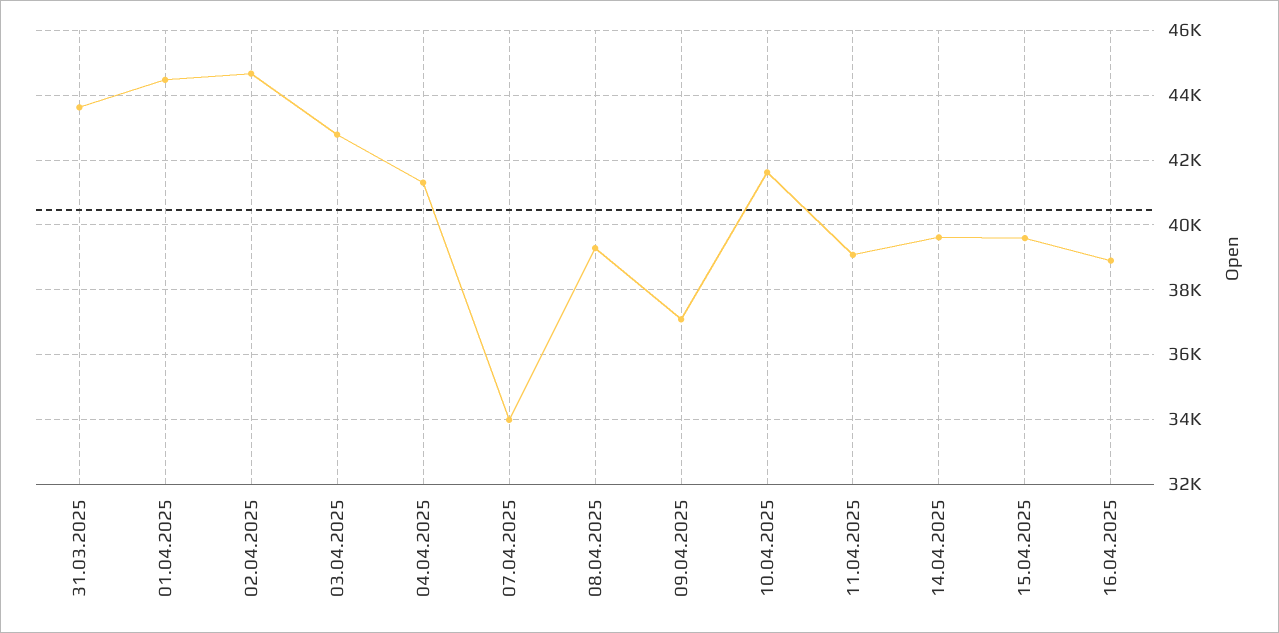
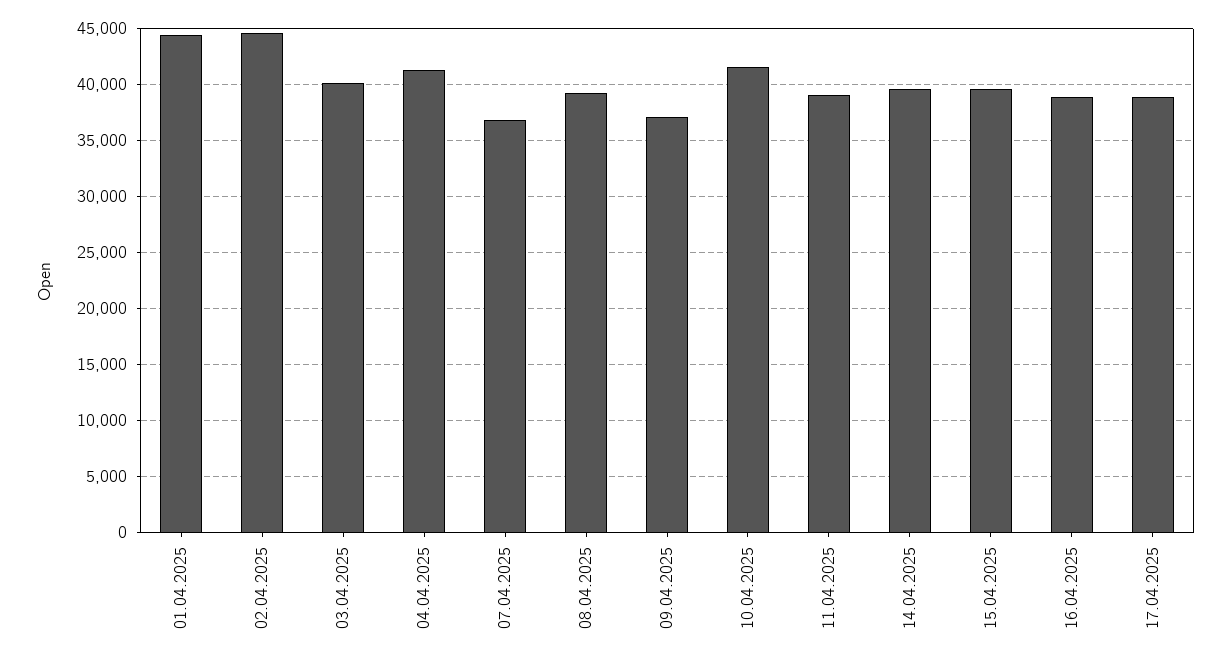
31.03.2025: 43600 -> none
03.04.2025: 42800 -> 40000
07.04.2025: 34000 -> 37000
17.04.2025: none -> 39000

